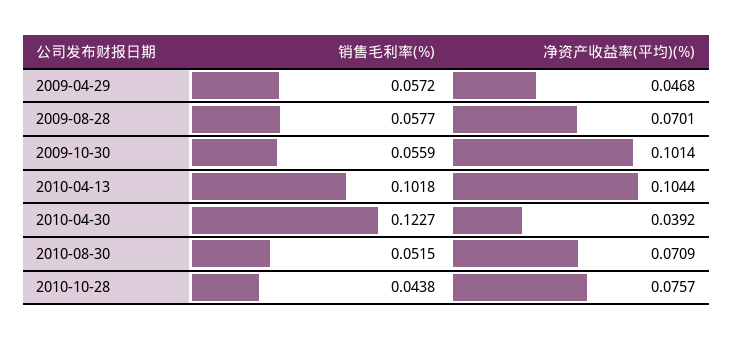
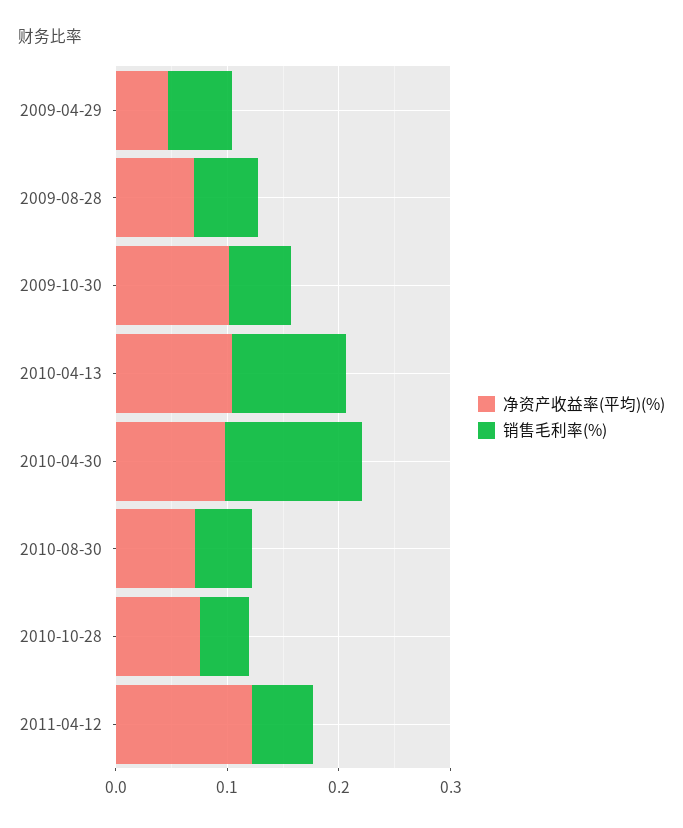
净资产收益率(平均)(%), 2010-04-30: 0.0392 -> 0.1
净资产收益率(平均)(%), 2011-04-12: none -> 0.12
销售毛利率(%), 2011-04-12: none -> 0.06

